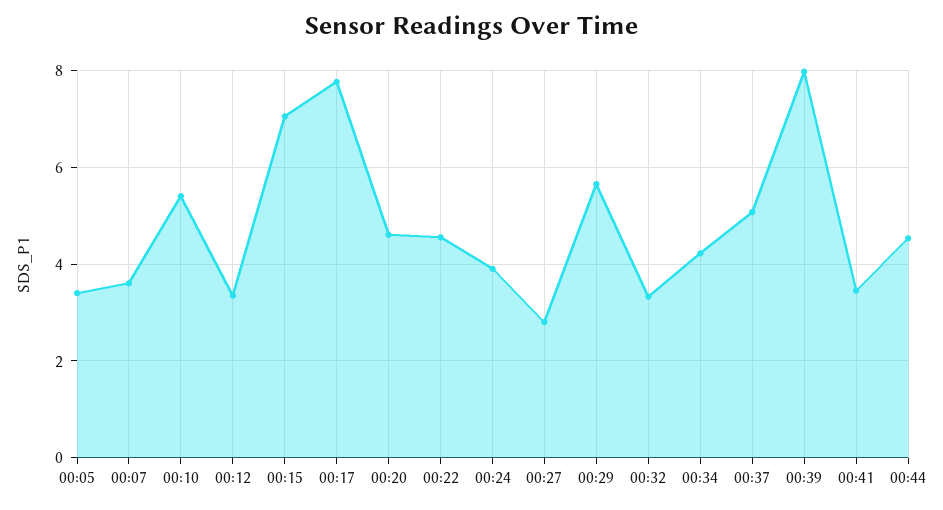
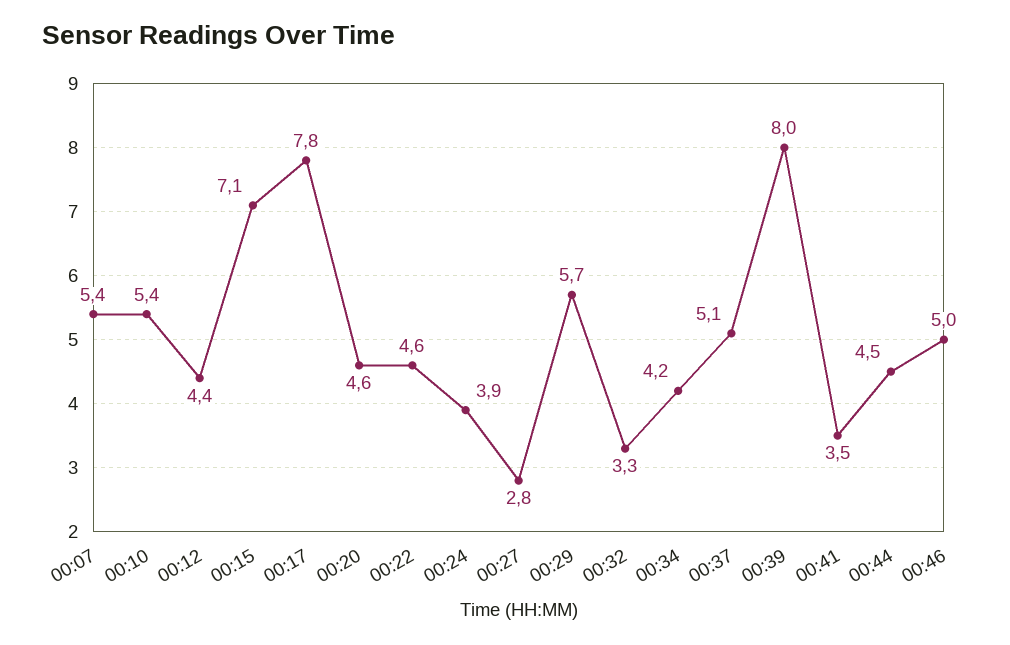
00:05: 3.4 -> none
00:07: 3.6 -> 5.4
00:12: 3.4 -> 4.4
00:46: none -> 5

